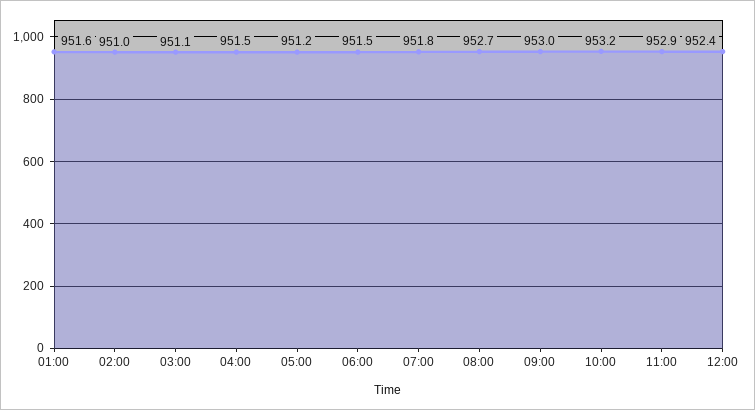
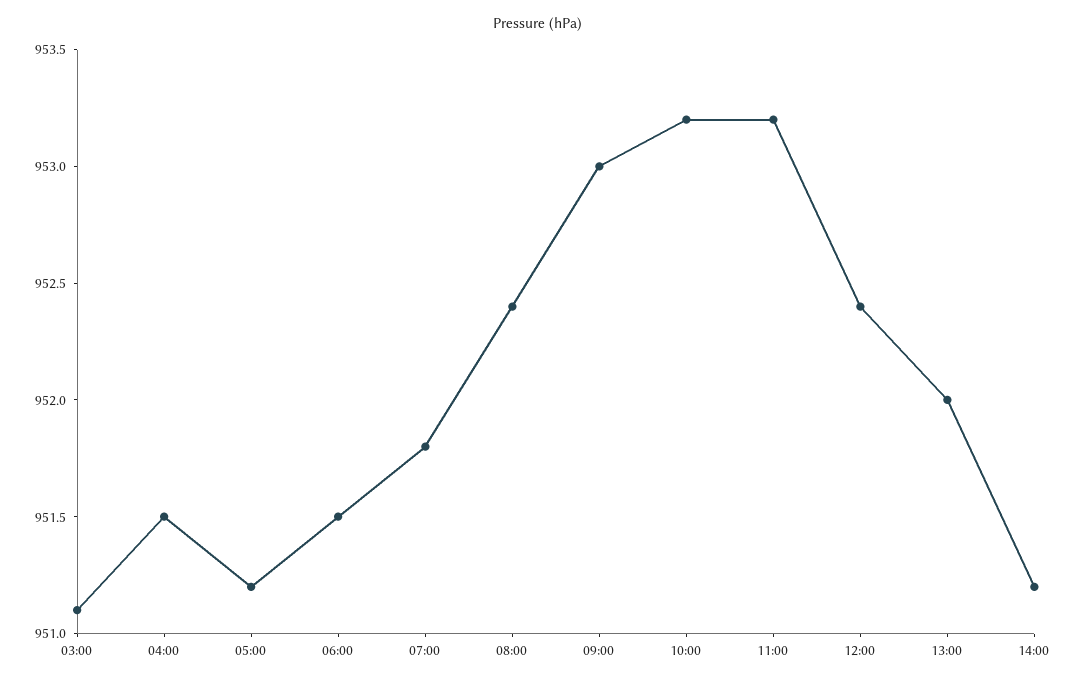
01:00: 951.6 -> none
02:00: 951 -> none
08:00: 952.7 -> 952.4
11:00: 952.9 -> 953.2
13:00: none -> 952
14:00: none -> 951.2

